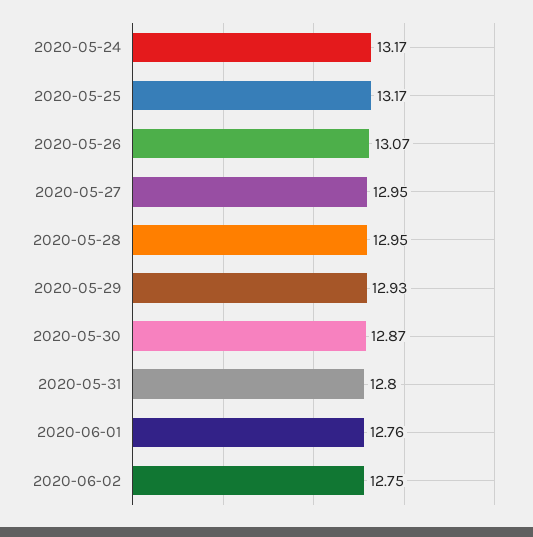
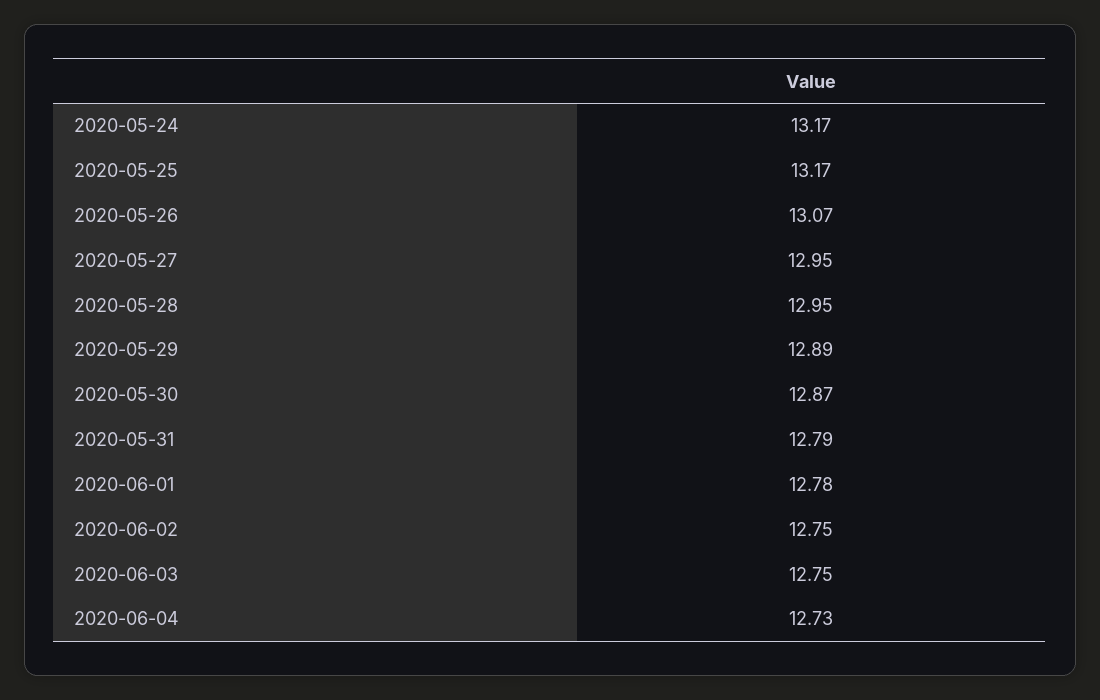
2020-05-29: 12.93 -> 12.89
2020-05-31: 12.8 -> 12.79
2020-06-01: 12.76 -> 12.78
2020-06-03: none -> 12.75
2020-06-04: none -> 12.73

